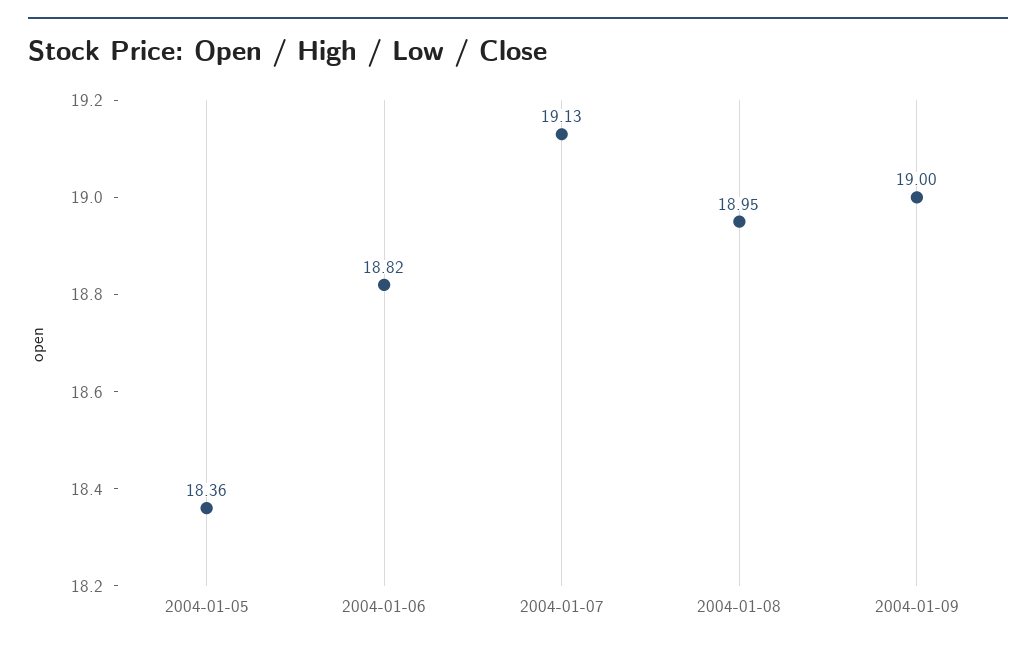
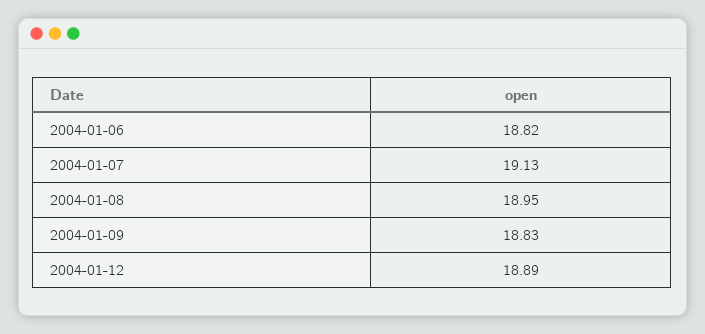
2004-01-05: 18.36 -> none
2004-01-09: 19 -> 18.83
2004-01-12: none -> 18.89

